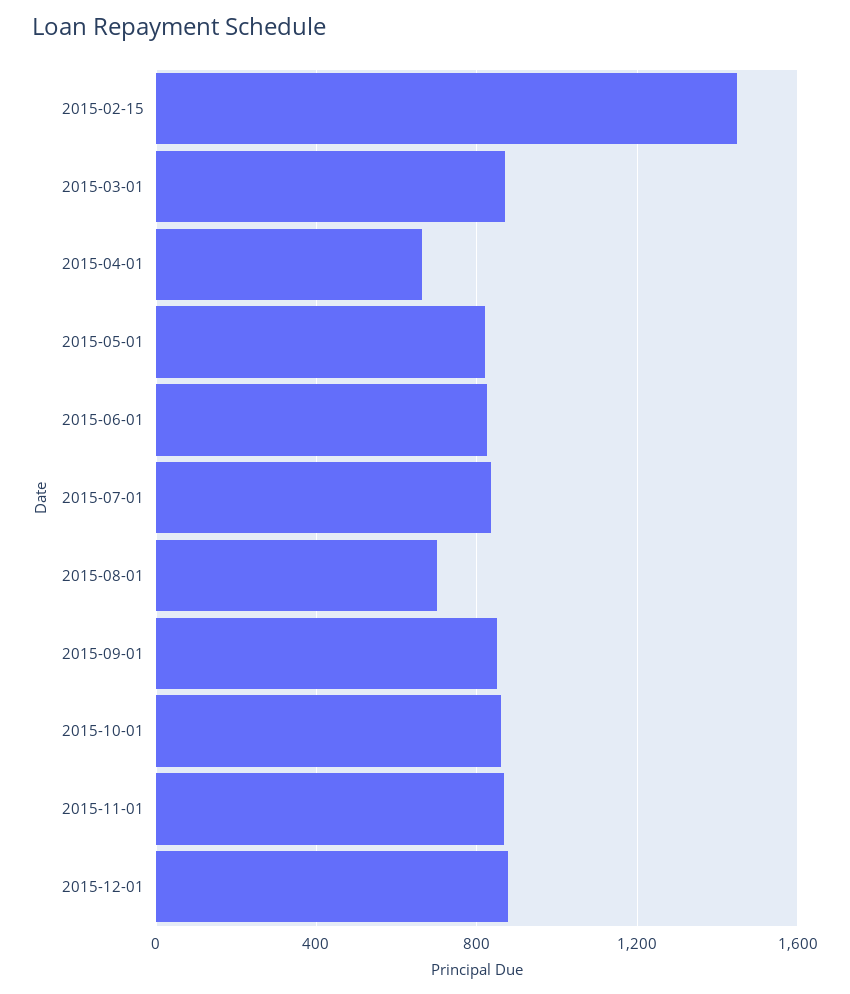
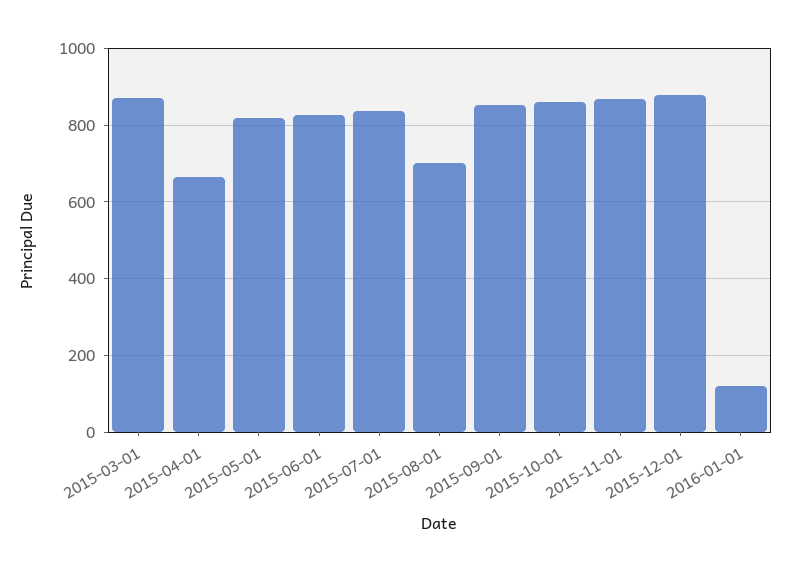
2015-02-15: 1450 -> none
2016-01-01: none -> 120

